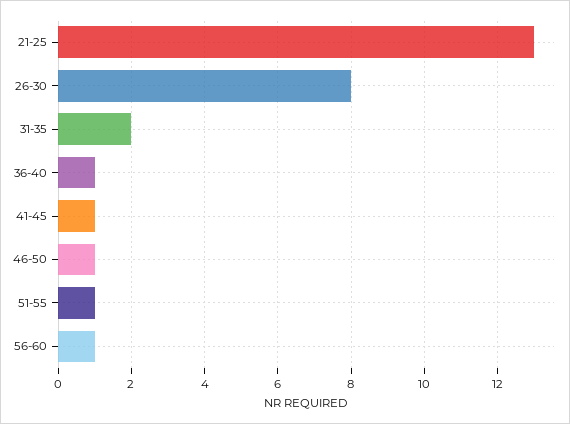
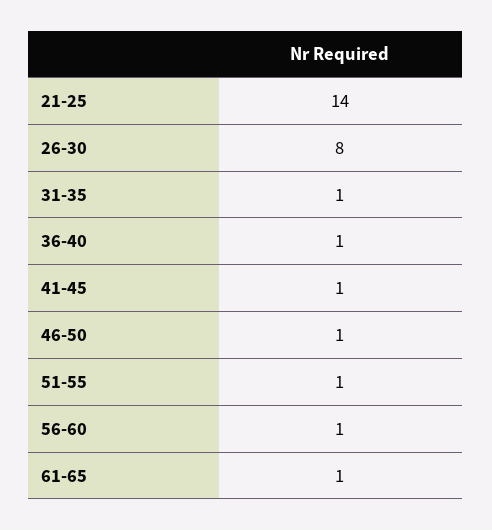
21-25: 13 -> 14
31-35: 2 -> 1
61-65: none -> 1

